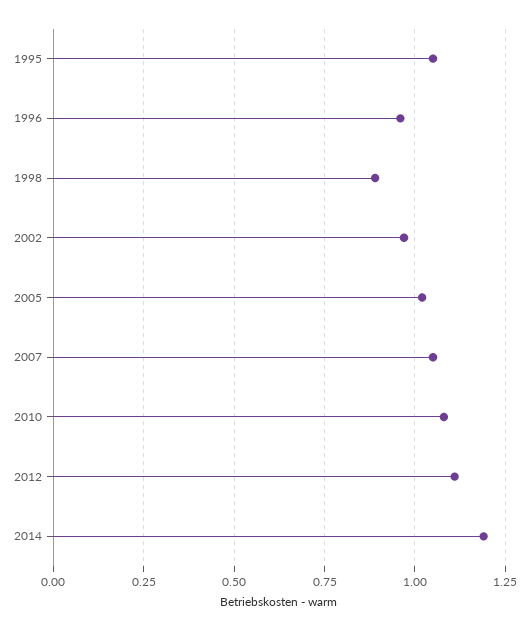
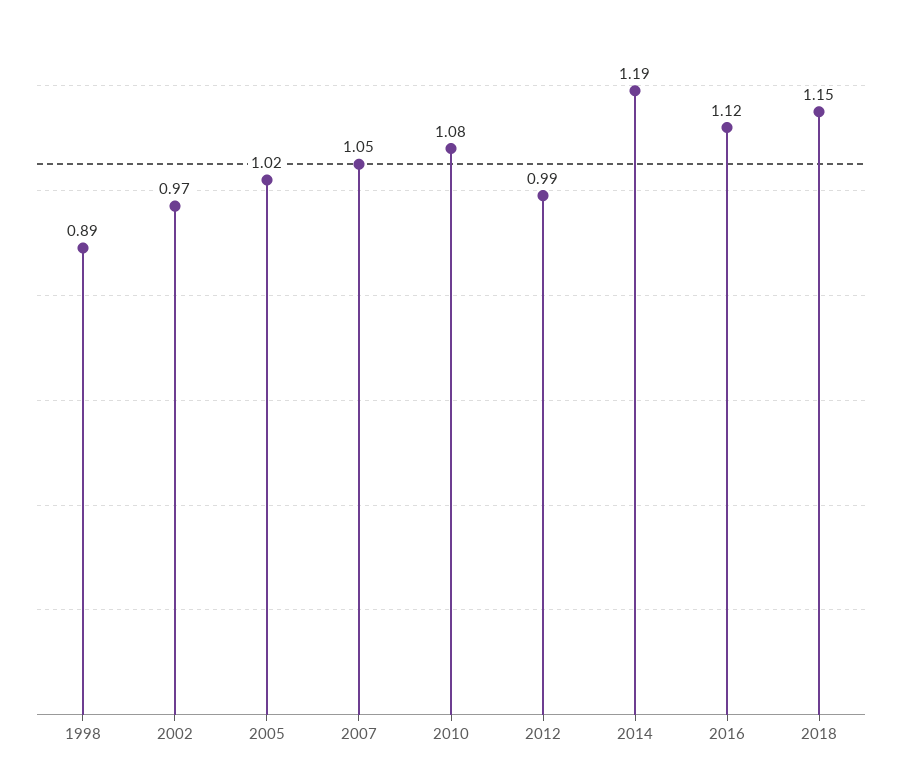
1995: 1.05 -> none
1996: 0.95 -> none
2012: 1.1 -> 0.99
2016: none -> 1.12
2018: none -> 1.15

